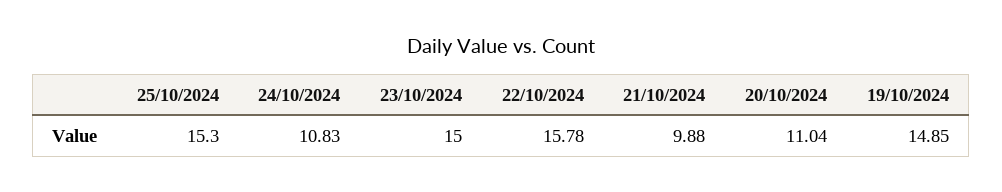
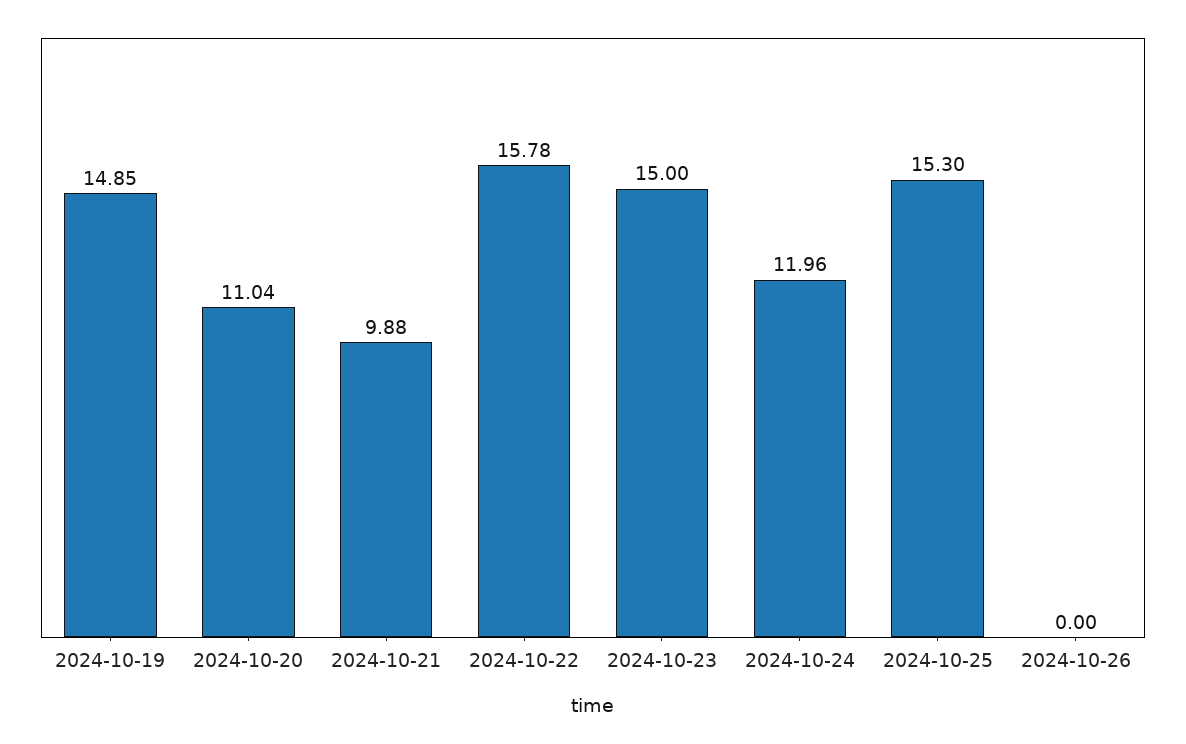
24/10/2024: 10.83 -> 11.96
2024-10-26: none -> 0

